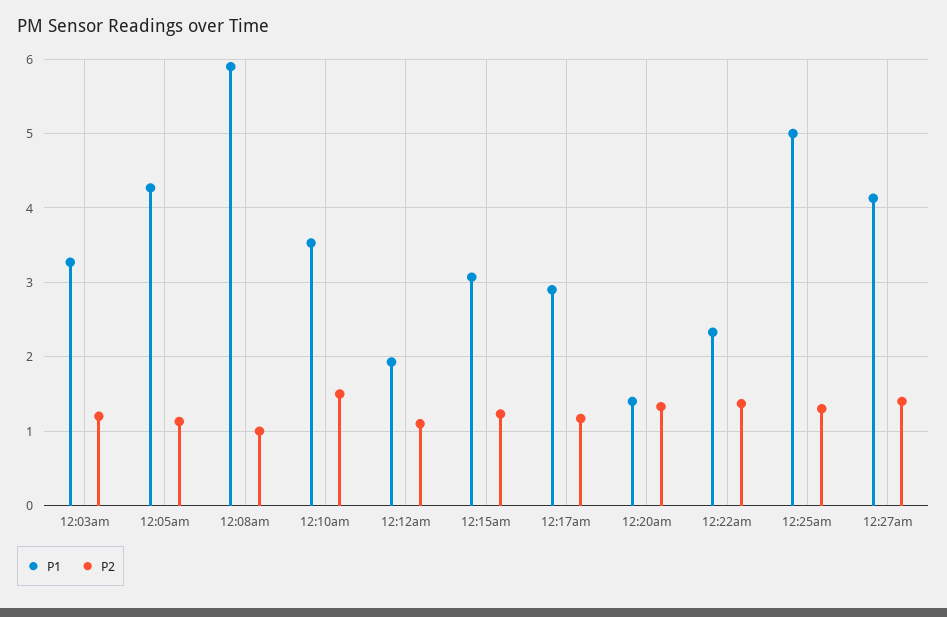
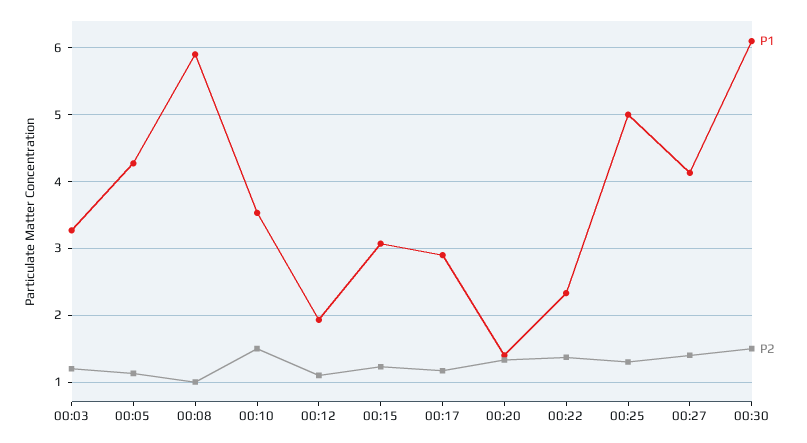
P1, 00:30: none -> 6.1
P2, 00:30: none -> 1.5

